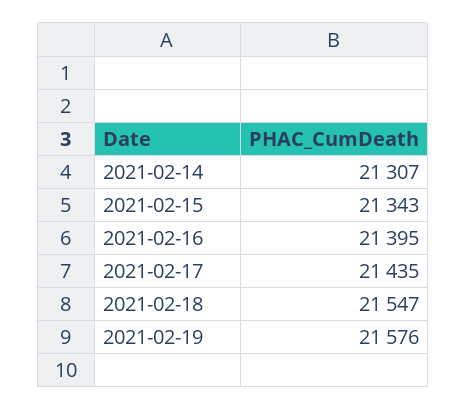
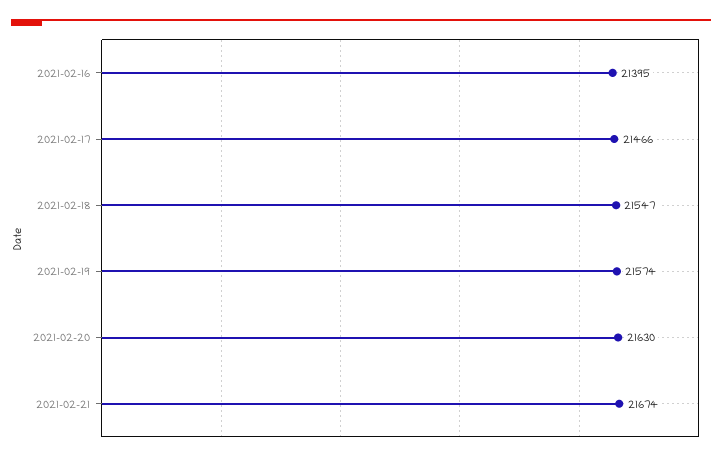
2021-02-14: 21307 -> none
2021-02-15: 21343 -> none
2021-02-17: 21435 -> 21466
2021-02-19: 21576 -> 21574
2021-02-20: none -> 21630
2021-02-21: none -> 21674

